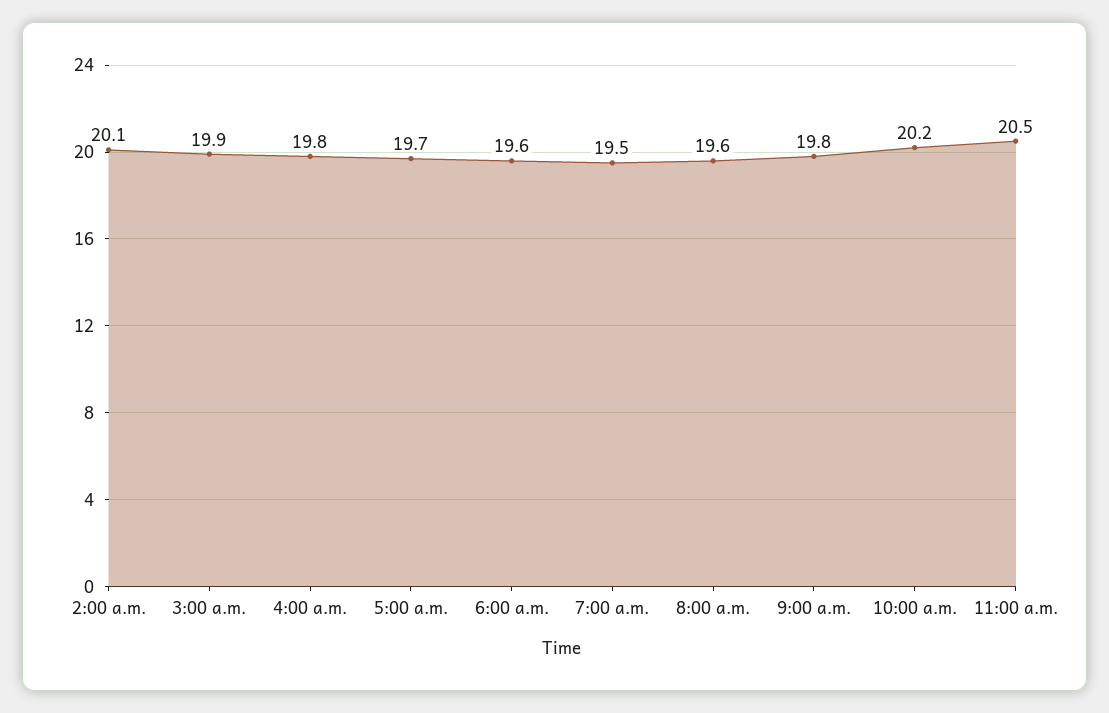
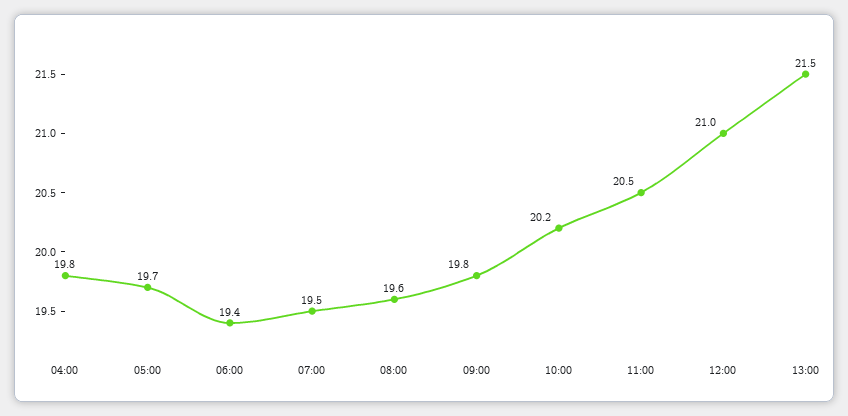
2:00 a.m.: 20.1 -> none
3:00 a.m.: 19.9 -> none
6:00 a.m.: 19.6 -> 19.4
12:00: none -> 21
13:00: none -> 21.5

